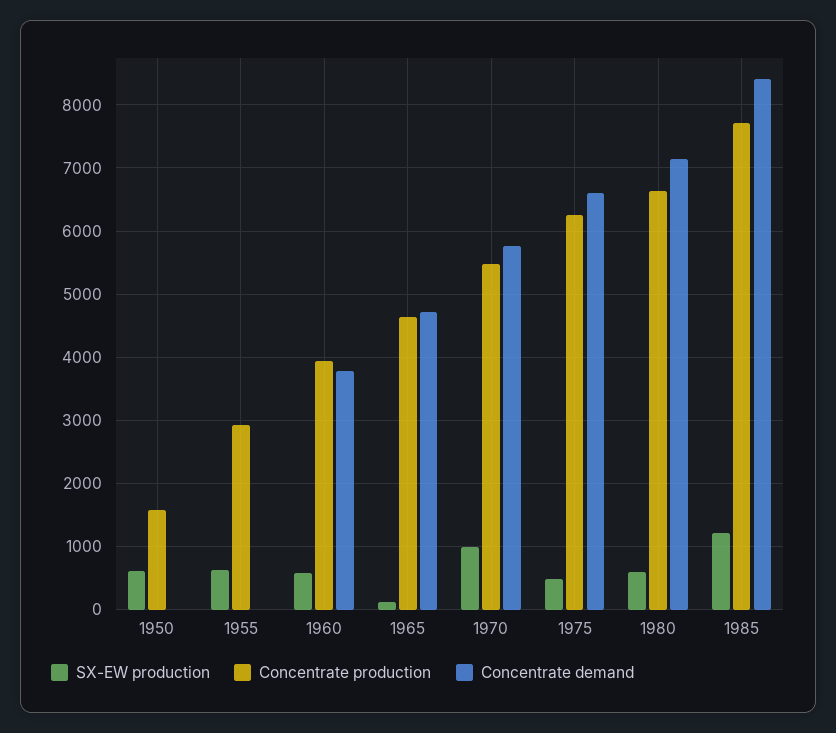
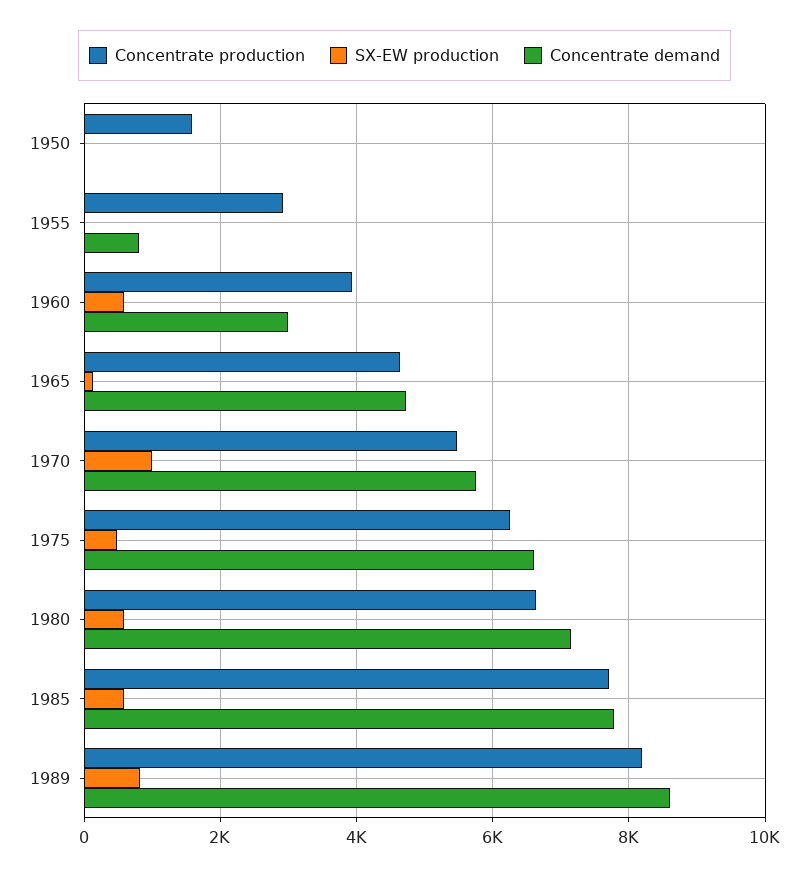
SX-EW production, 1950: 600 -> 0
SX-EW production, 1955: 600 -> 0
Concentrate demand, 1955: 0 -> 800
Concentrate demand, 1960: 3800 -> 3000
SX-EW production, 1985: 1200 -> 600
Concentrate demand, 1985: 8400 -> 7800
Concentrate production, 1989: none -> 8200
SX-EW production, 1989: none -> 800
Concentrate demand, 1989: none -> 8600

